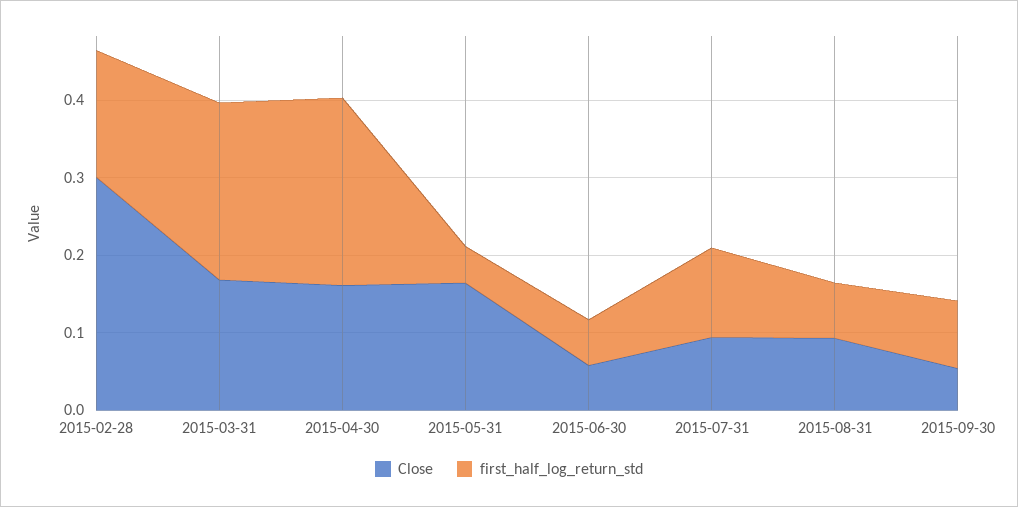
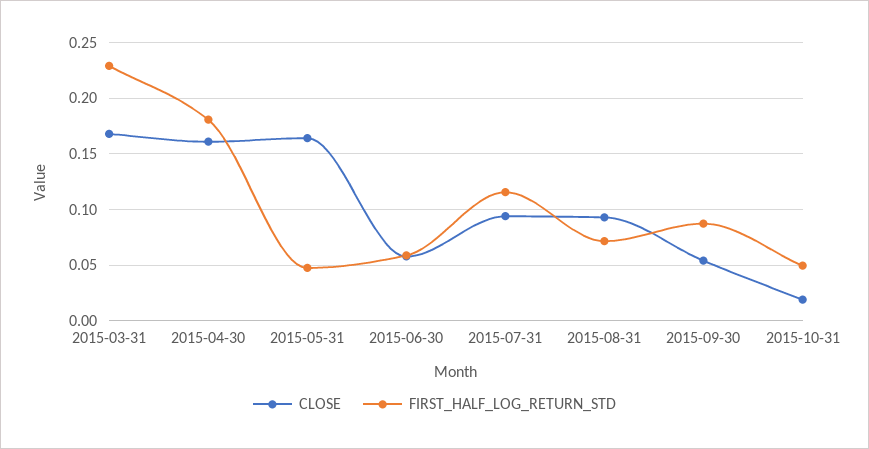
Close, 2015-02-28: 0.3 -> none
first_half_log_return_std, 2015-02-28: 0.16 -> none
first_half_log_return_std, 2015-04-30: 0.24 -> 0.18
Close, 2015-10-31: none -> 0.02
first_half_log_return_std, 2015-10-31: none -> 0.05

